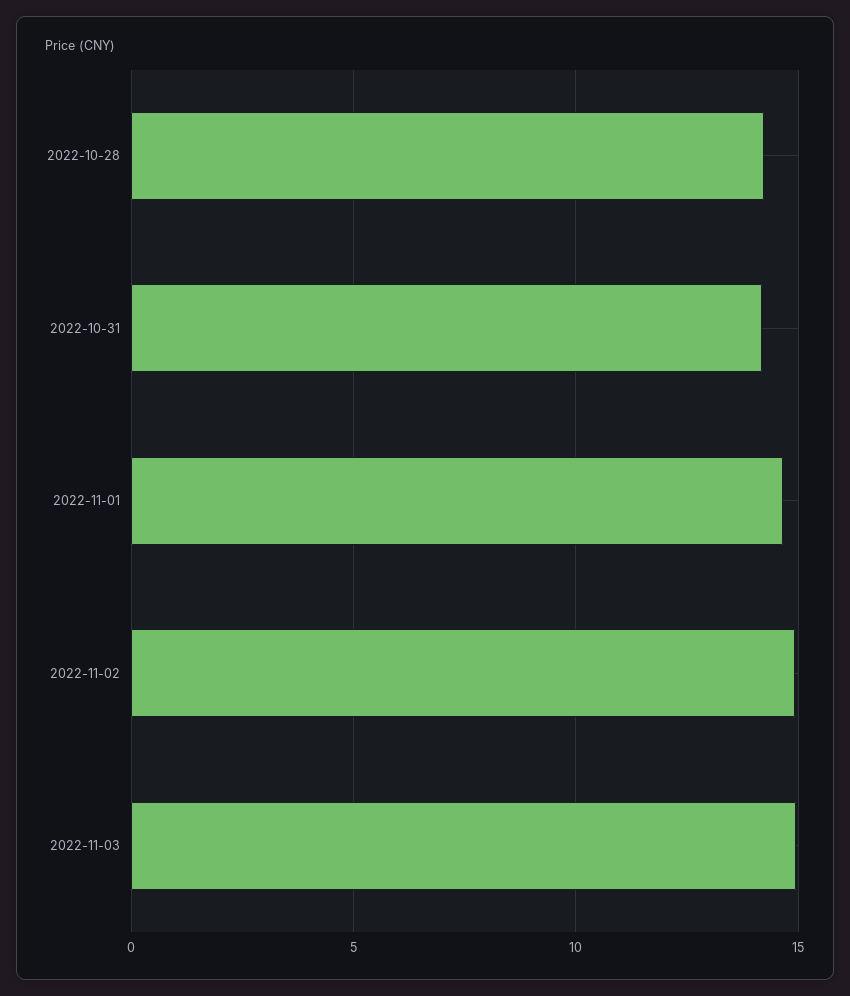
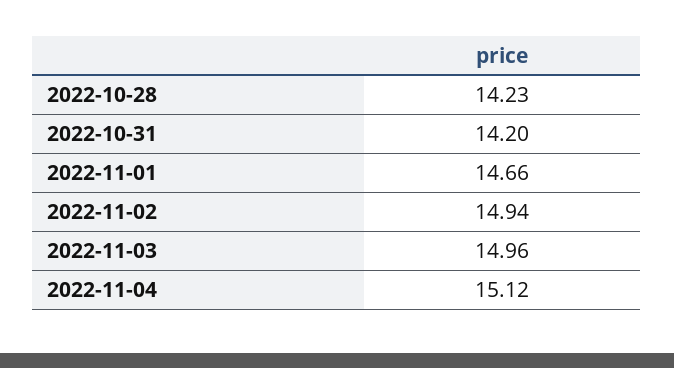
2022-11-04: none -> 15.12

